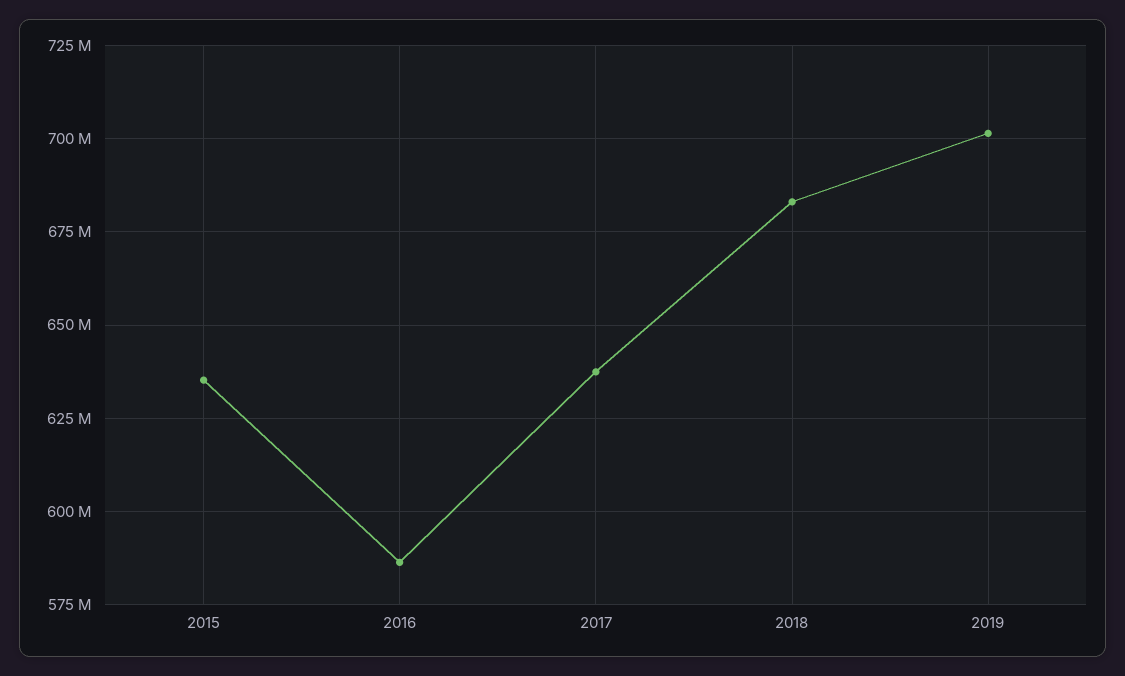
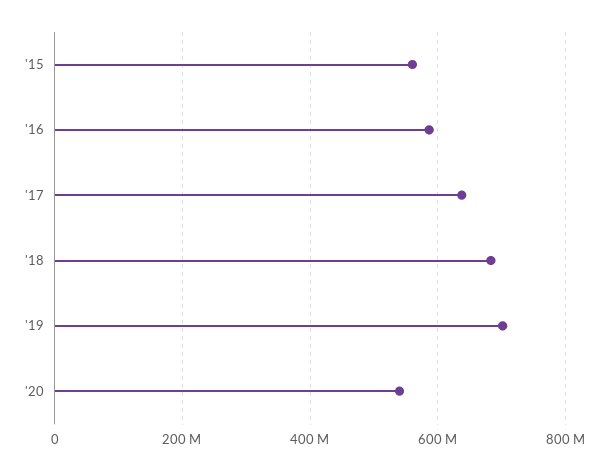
2015: 635000000 -> 560000000
'20: none -> 540000000

